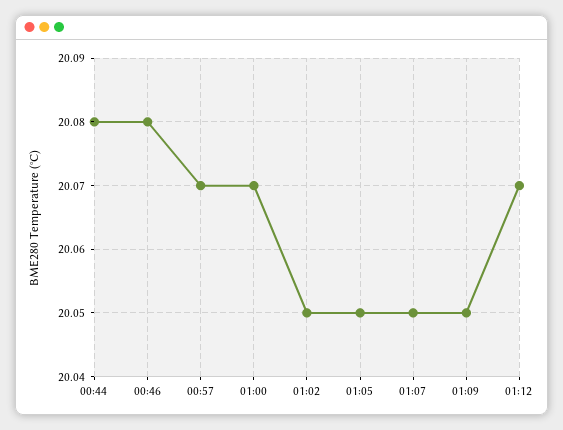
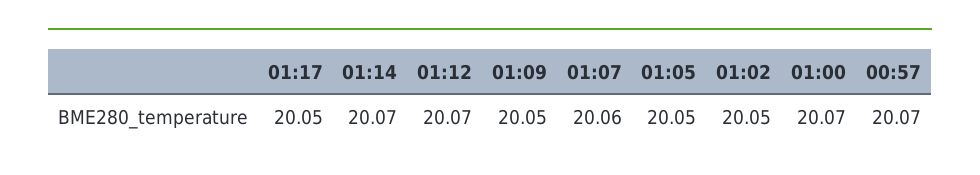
00:44: 20.08 -> none
00:46: 20.08 -> none
01:07: 20.05 -> 20.06
01:17: none -> 20.05
01:14: none -> 20.07

